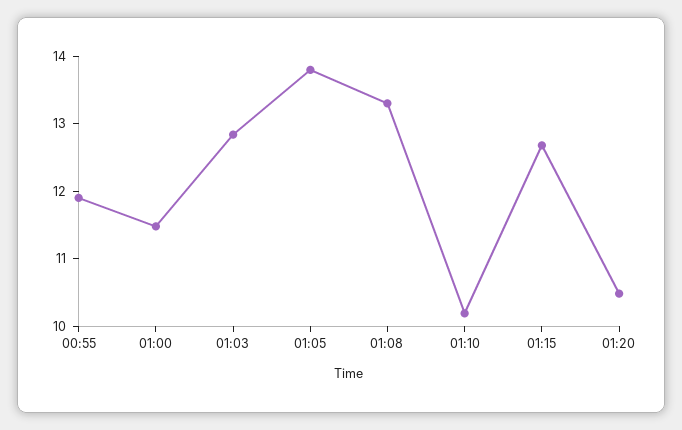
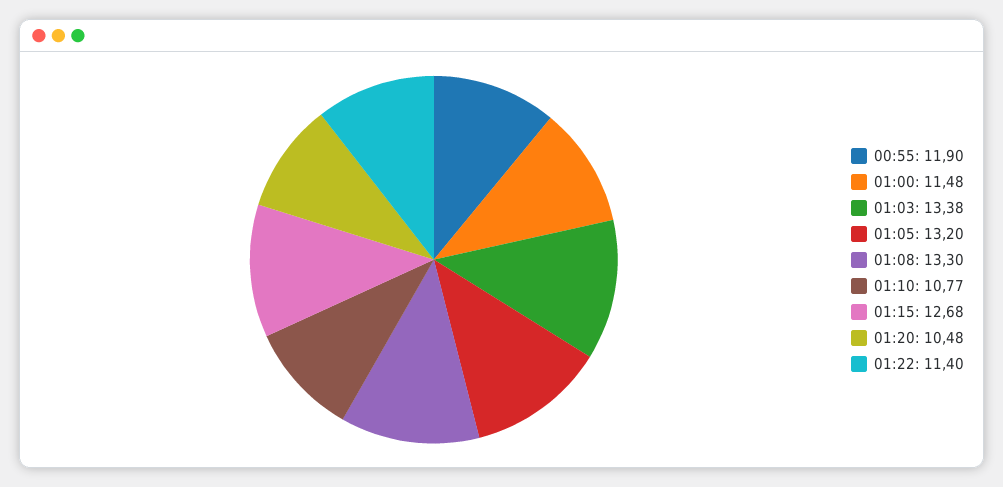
01:03: 12.8 -> 13.38
01:05: 13.8 -> 13.2
01:10: 10.2 -> 10.77
01:22: none -> 11.4

